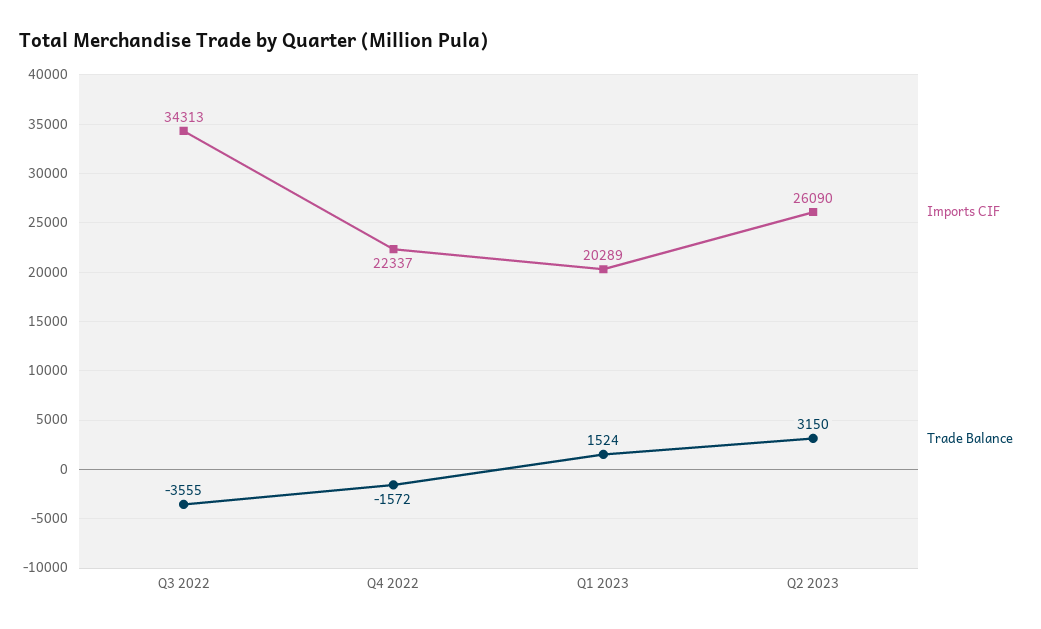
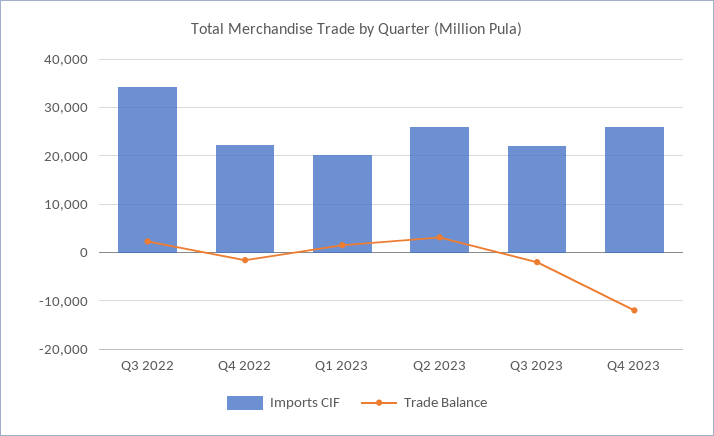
Trade Balance, Q3 2022: -3555 -> 2000
Imports CIF, Q3 2023: none -> 22000
Trade Balance, Q3 2023: none -> -2000
Imports CIF, Q4 2023: none -> 26000
Trade Balance, Q4 2023: none -> -12000

